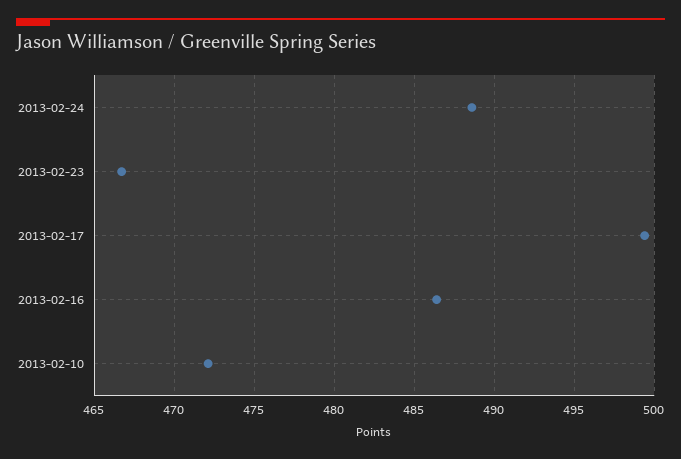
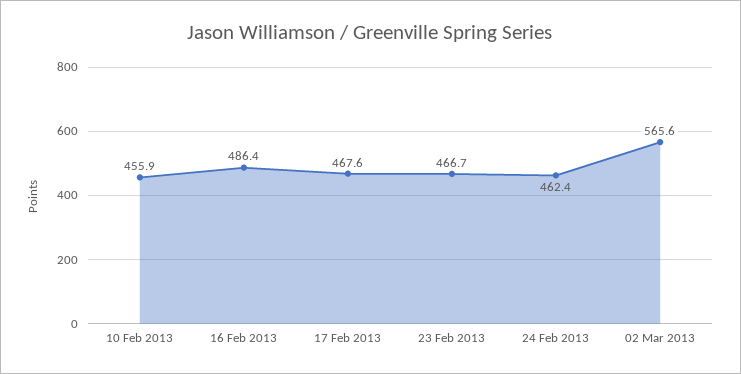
2013-02-24: 488.5 -> 462.4
2013-02-17: 499.5 -> 467.6
2013-02-10: 472 -> 455.9
02 Mar 2013: none -> 565.6

